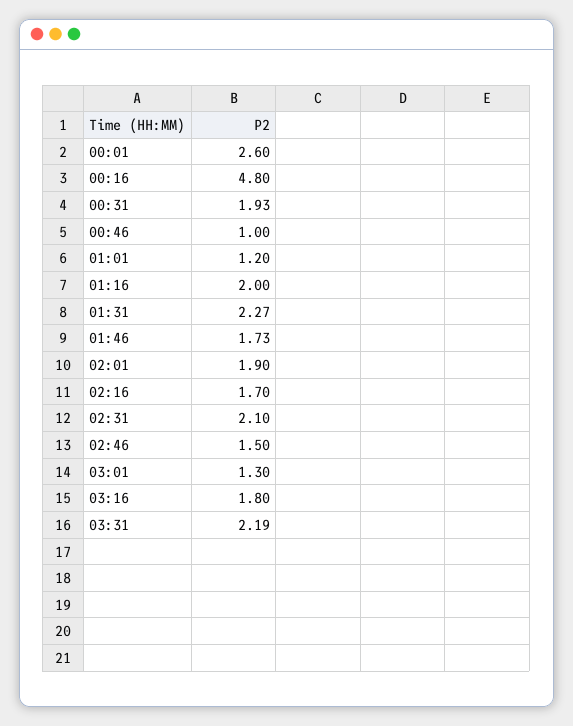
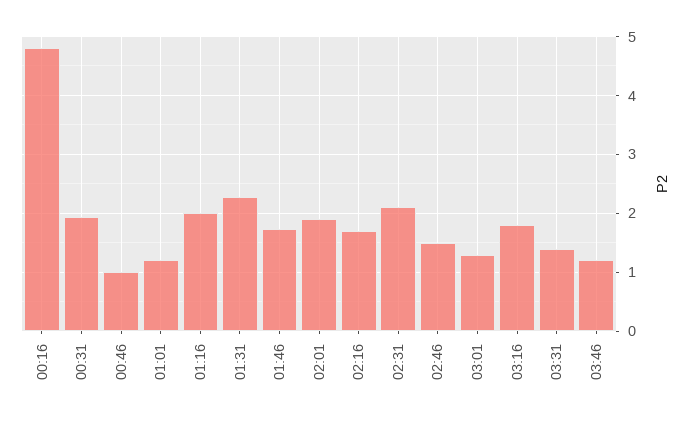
00:01: 2.6 -> none
03:31: 2.19 -> 1.4
03:46: none -> 1.2

